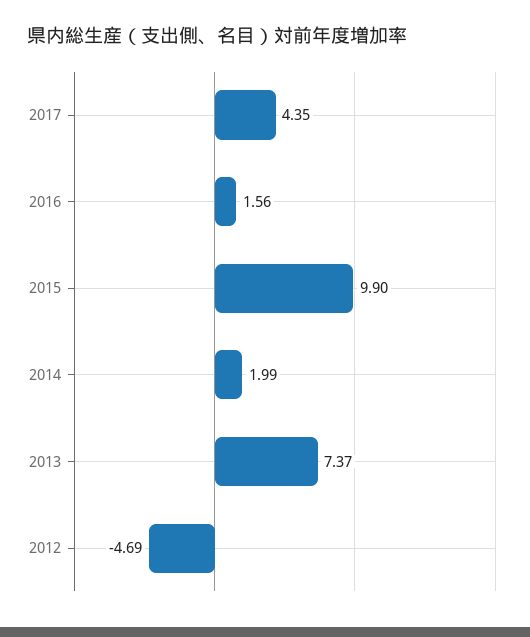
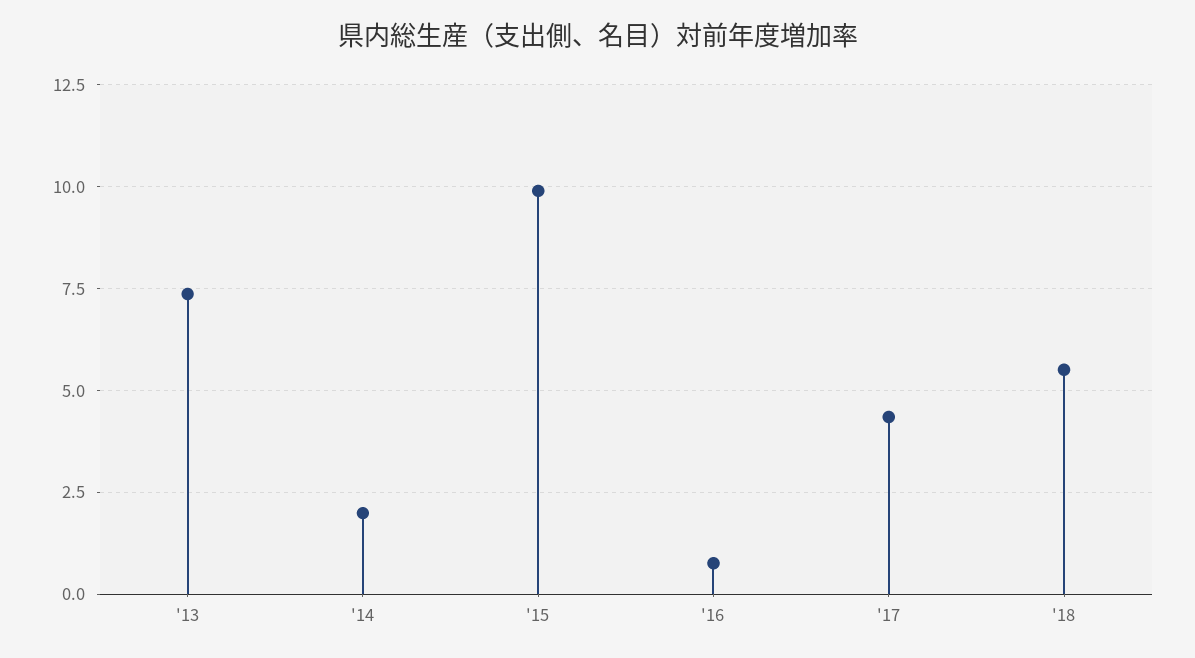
2016: 1.56 -> 0.75
2012: -4.69 -> none
'18: none -> 5.5

